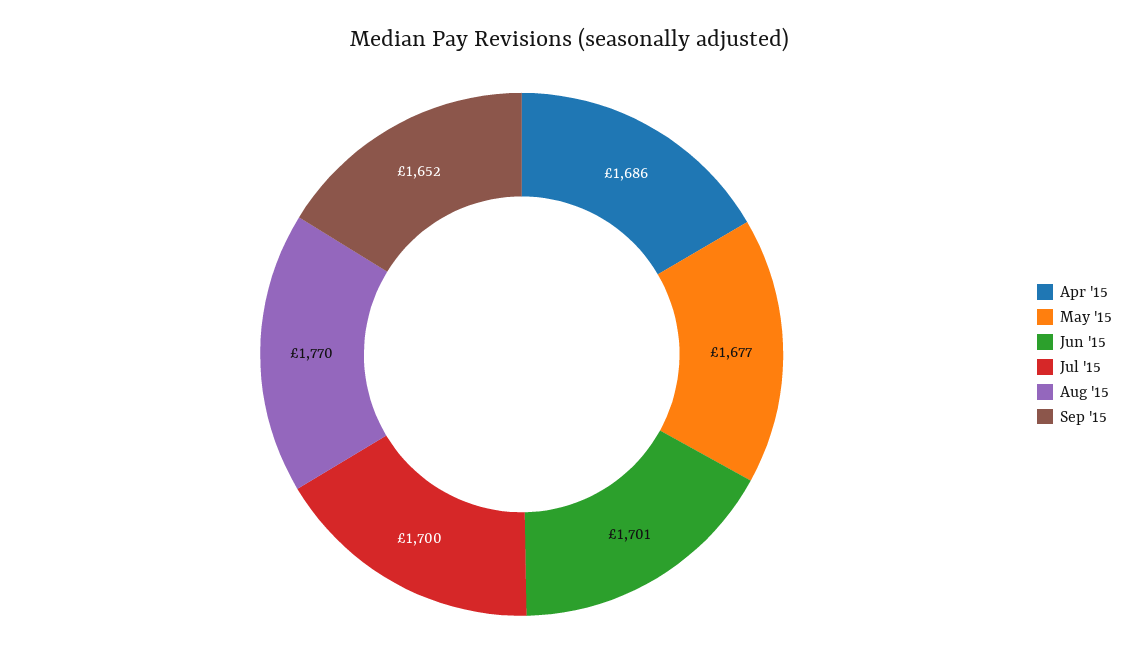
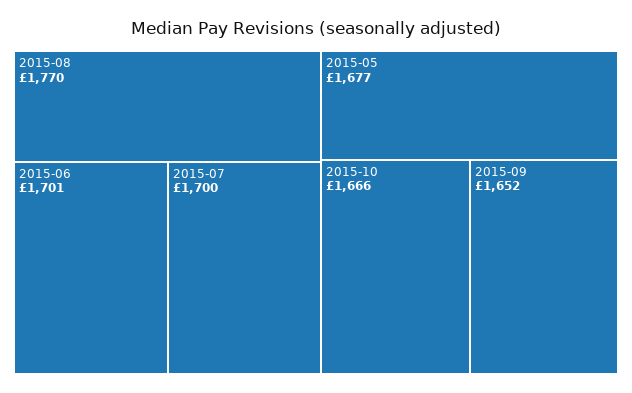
Apr '15: 1686 -> none
2015-10: none -> 1666

